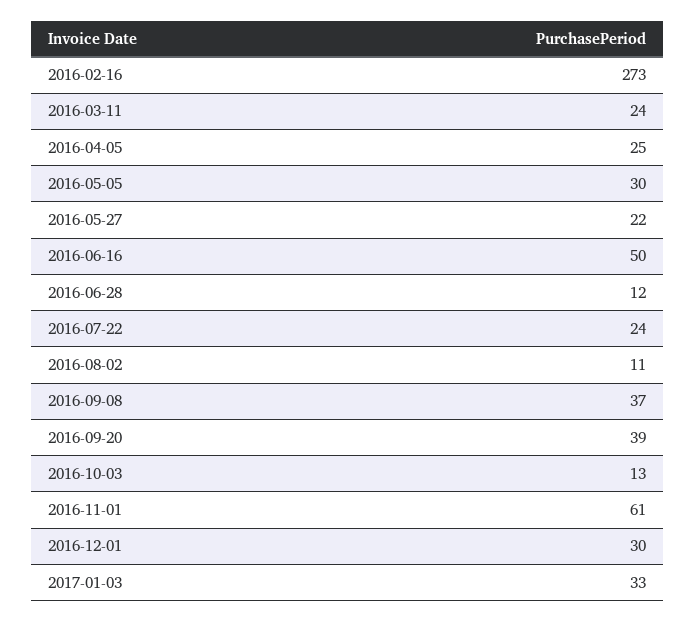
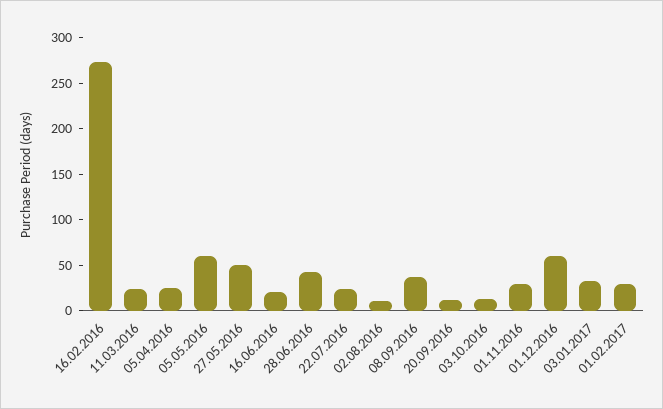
2016-05-05: 30 -> 60
2016-05-27: 22 -> 50
2016-06-16: 50 -> 20
2016-06-28: 12 -> 40
2016-09-20: 39 -> 10
2016-11-01: 61 -> 30
2016-12-01: 30 -> 60
01.02.2017: none -> 30

